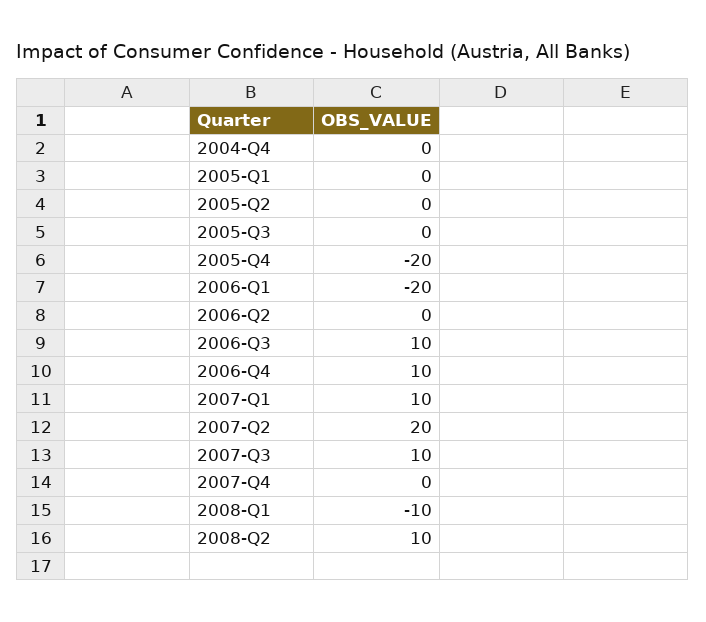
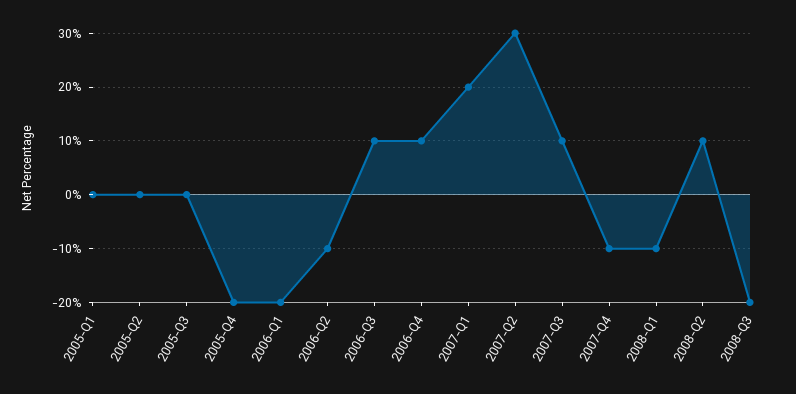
2004-Q4: 0 -> none
2006-Q2: 0 -> -10
2007-Q1: 10 -> 20
2007-Q2: 20 -> 30
2007-Q4: 0 -> -10
2008-Q3: none -> -20

